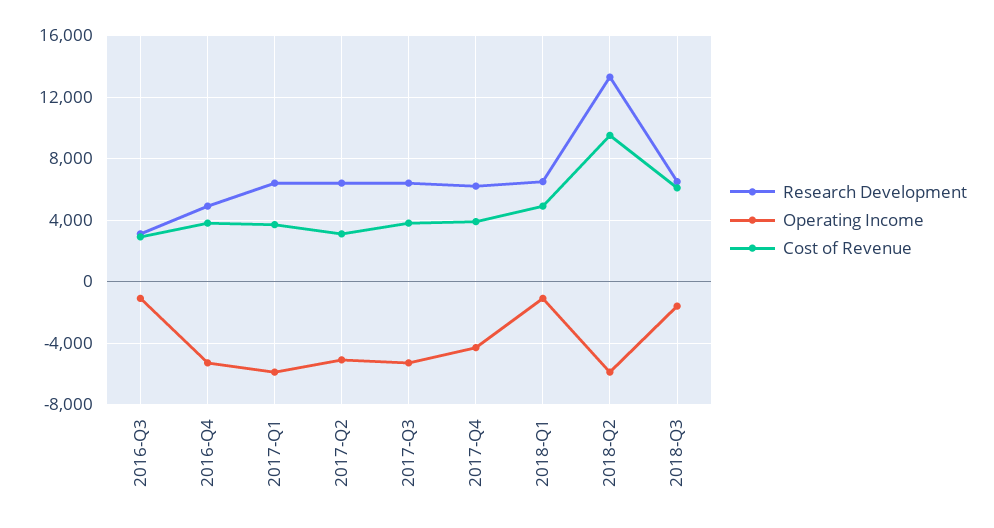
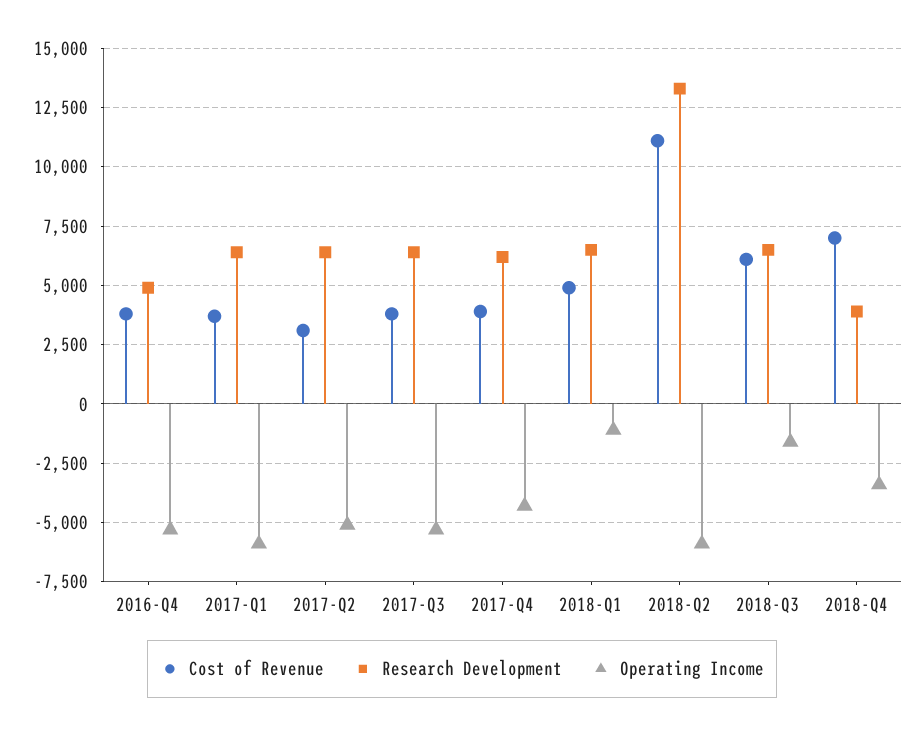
Research Development, 2016-Q3: 3000 -> none
Operating Income, 2016-Q3: -1000 -> none
Cost of Revenue, 2016-Q3: 3000 -> none
Cost of Revenue, 2018-Q2: 9500 -> 11000
Cost of Revenue, 2018-Q4: none -> 7000
Research Development, 2018-Q4: none -> 4000
Operating Income, 2018-Q4: none -> -3500

